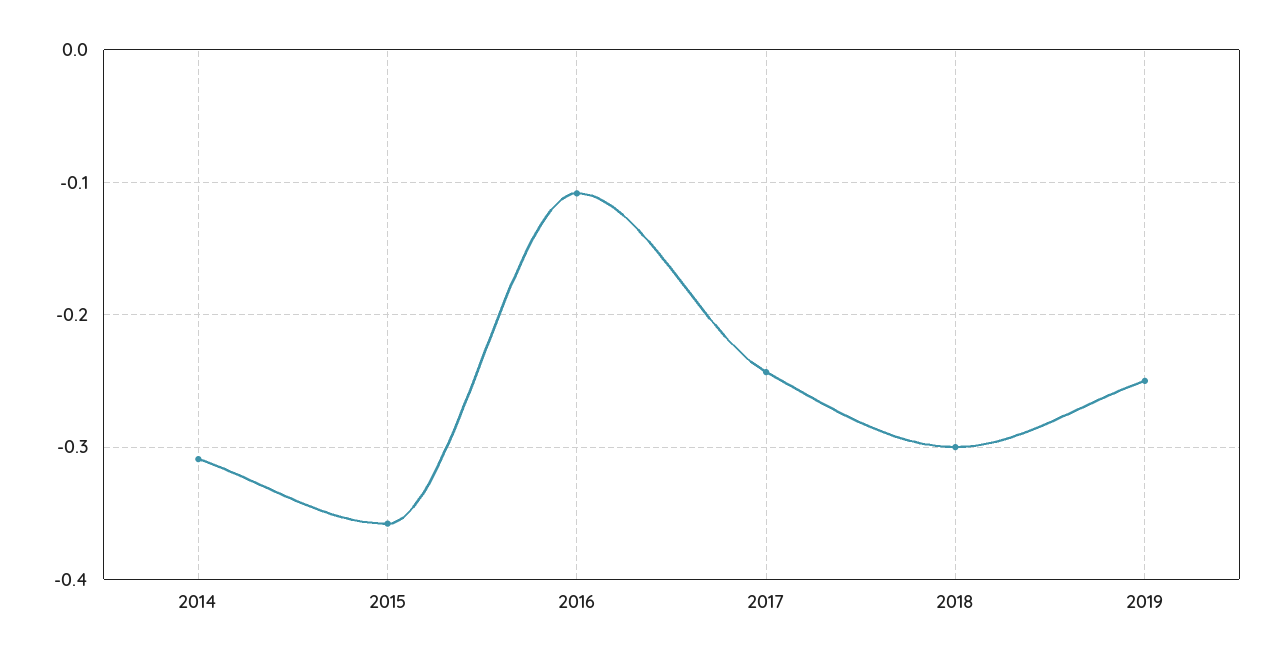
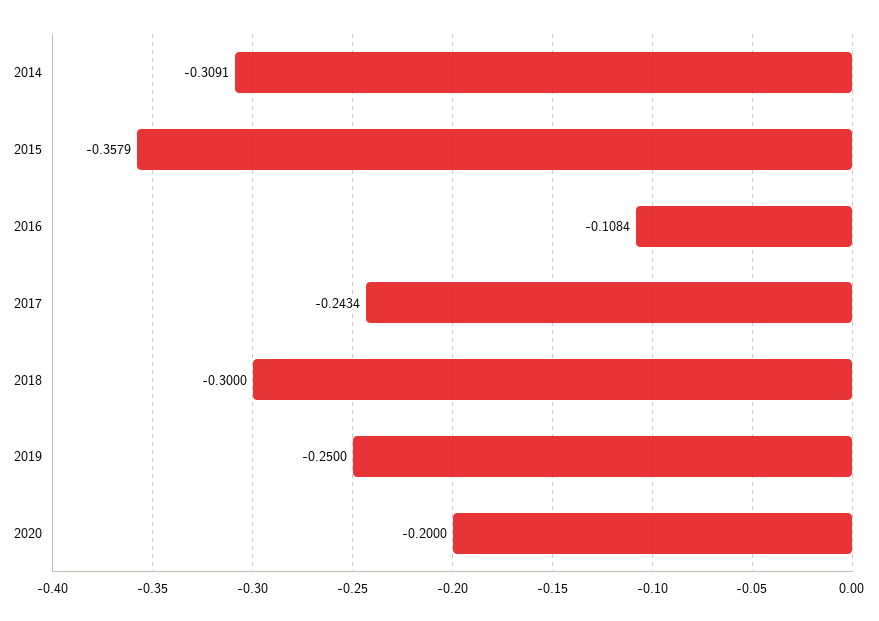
2020: none -> -0.2

